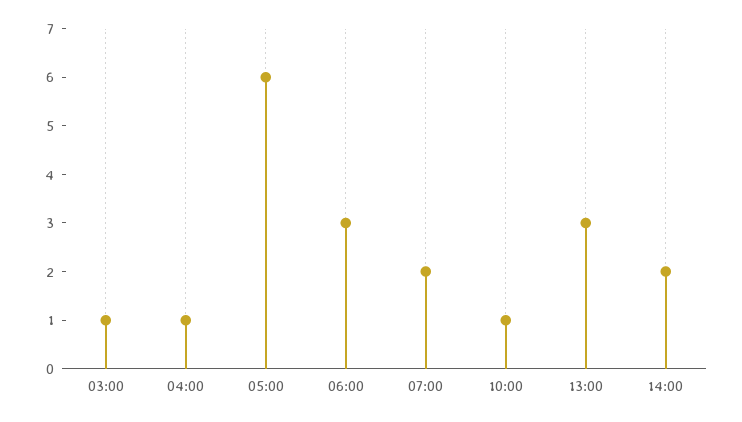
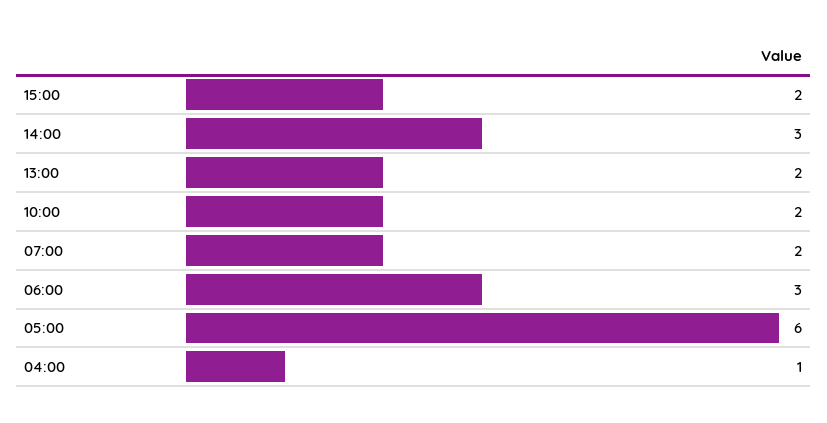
03:00: 1 -> none
10:00: 1 -> 2
13:00: 3 -> 2
14:00: 2 -> 3
15:00: none -> 2

